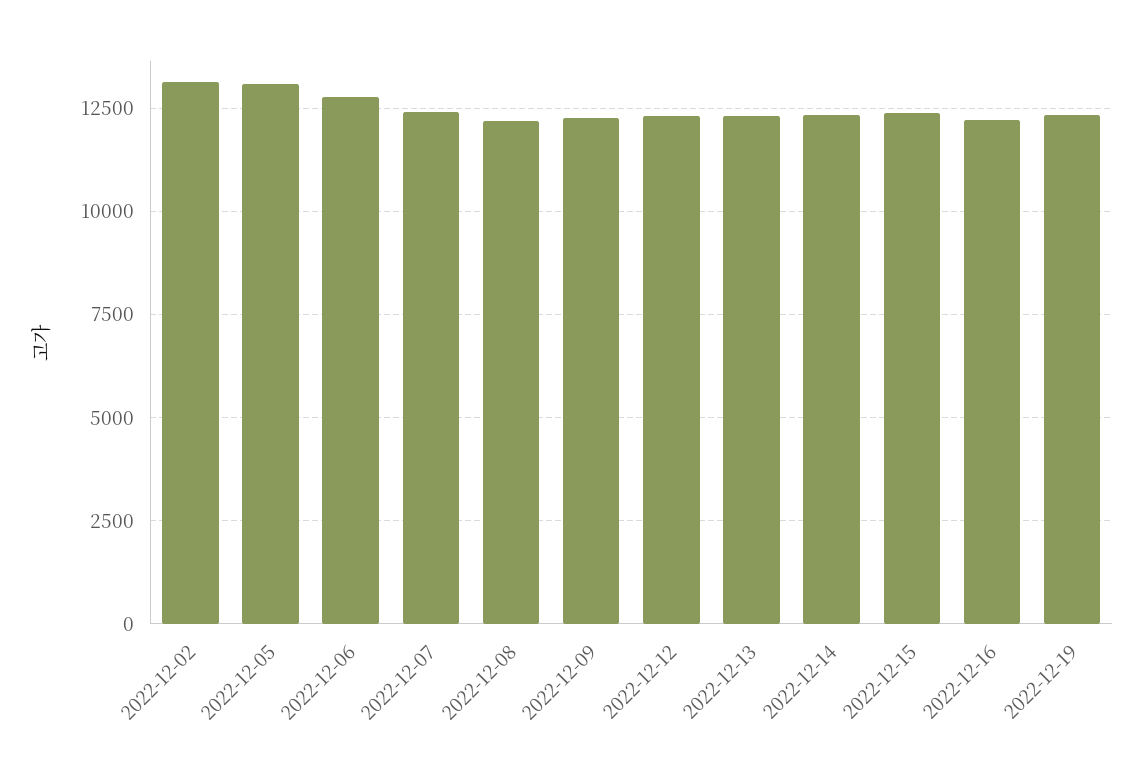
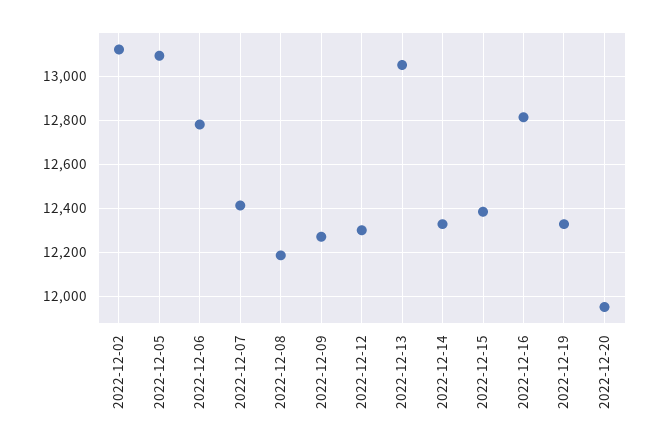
2022-12-13: 12250 -> 13050
2022-12-16: 12250 -> 12800
2022-12-20: none -> 11950

